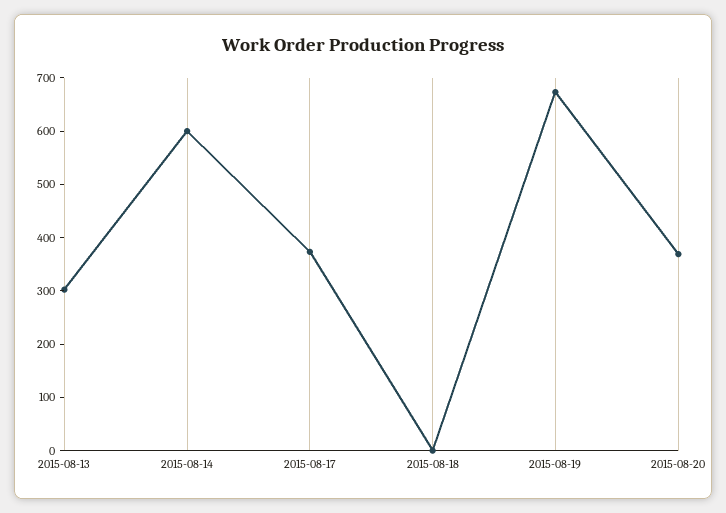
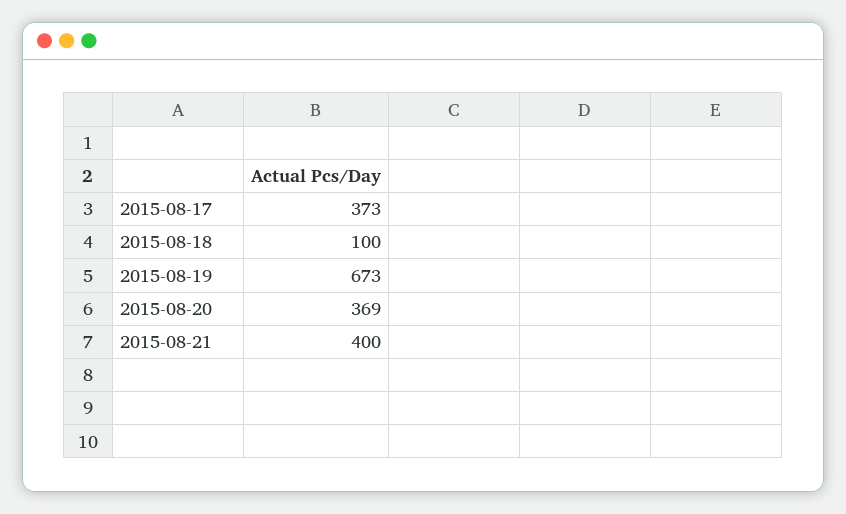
2015-08-13: 300 -> none
2015-08-14: 600 -> none
2015-08-18: 0 -> 100
2015-08-21: none -> 400

